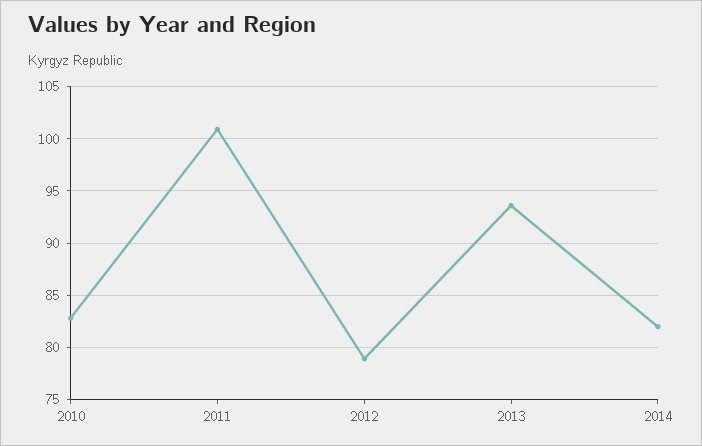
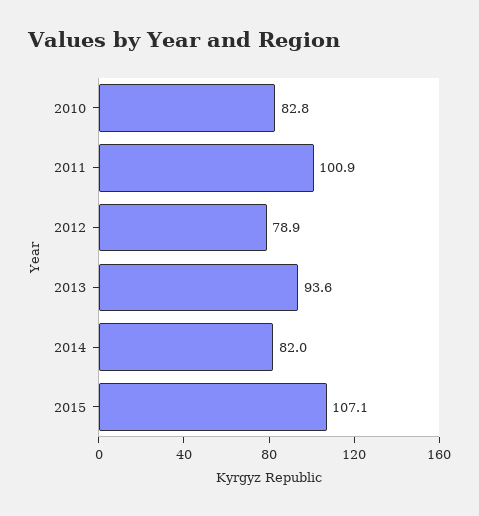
2015: none -> 107.1

